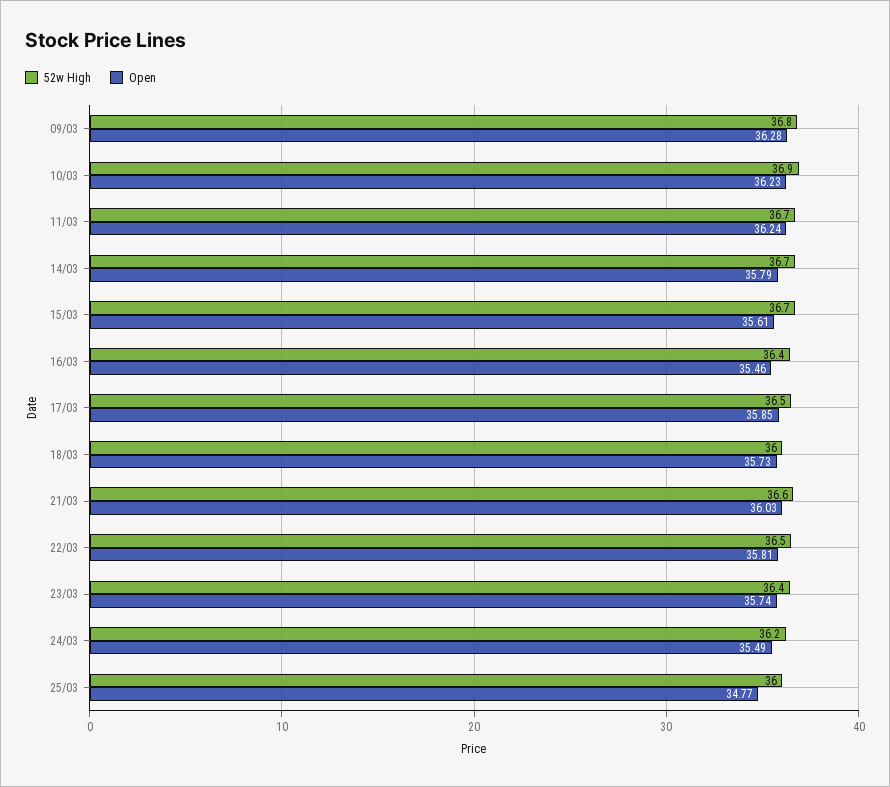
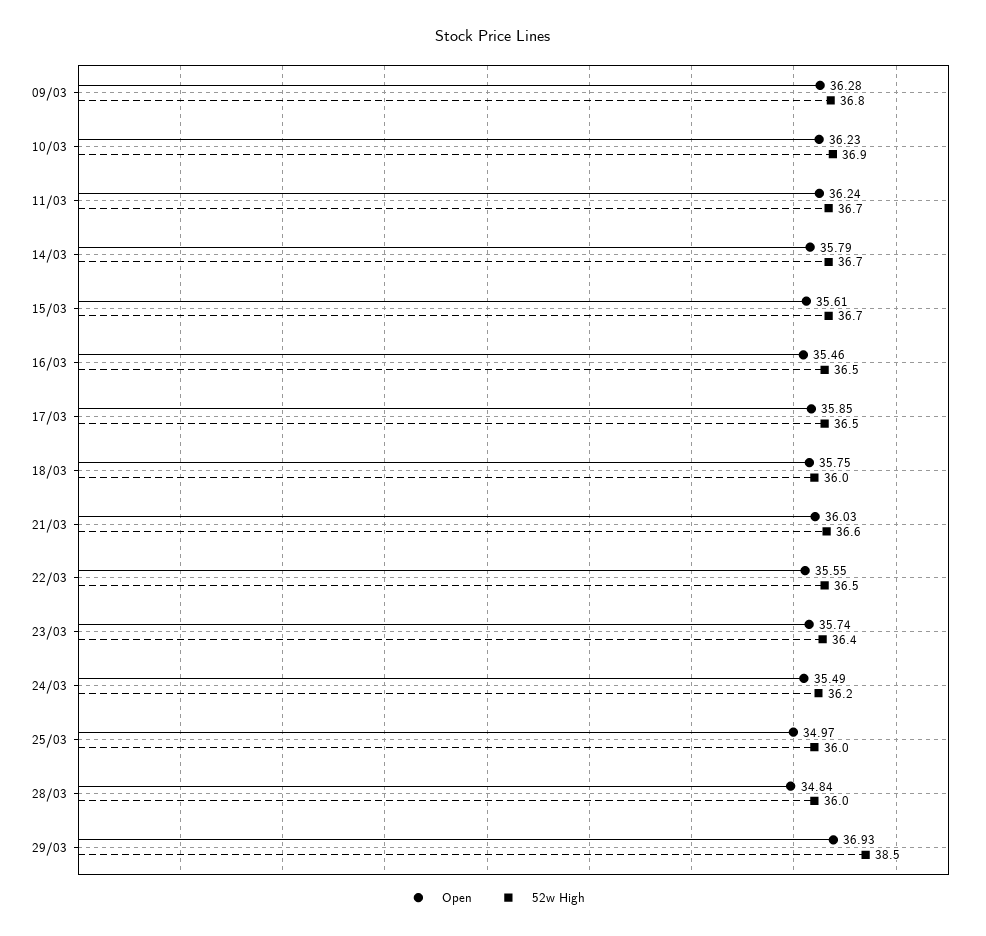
52w High, 16/03: 36.4 -> 36.5
Open, 18/03: 35.73 -> 35.75
Open, 22/03: 35.81 -> 35.55
Open, 25/03: 34.77 -> 34.97
Open, 28/03: none -> 34.84
52w High, 28/03: none -> 36
Open, 29/03: none -> 36.93
52w High, 29/03: none -> 38.5

